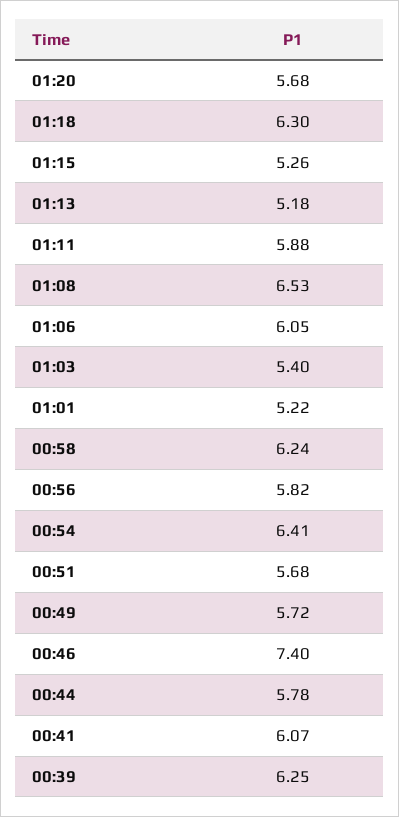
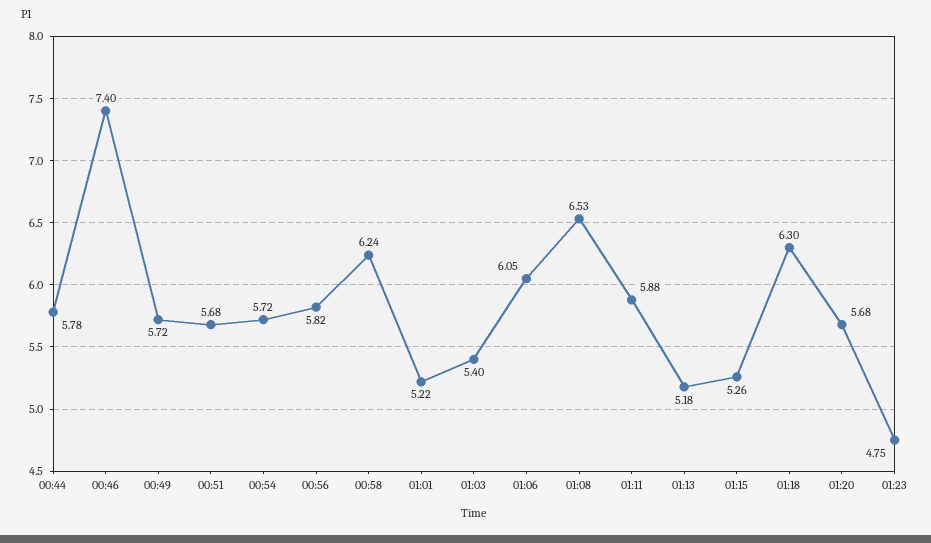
00:54: 6.41 -> 5.72
00:41: 6.07 -> none
00:39: 6.25 -> none
01:23: none -> 4.75

